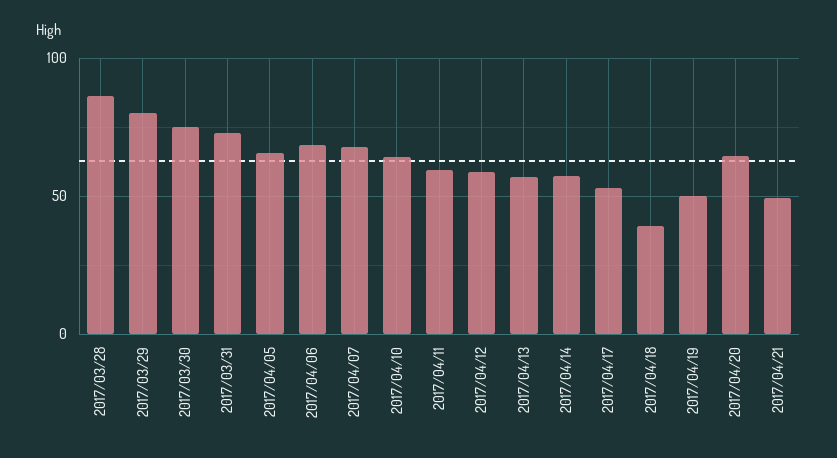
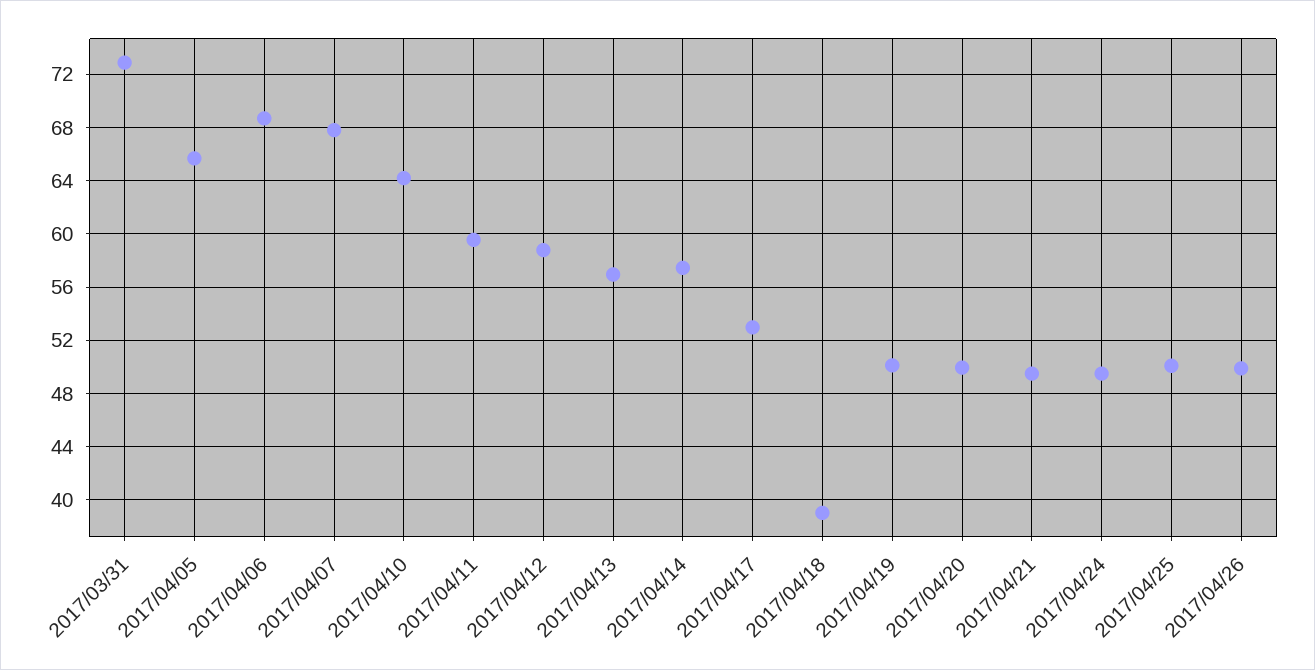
2017/03/28: 85 -> none
2017/03/29: 80 -> none
2017/03/30: 75 -> none
2017/04/20: 65 -> 50
2017/04/24: none -> 49.5
2017/04/25: none -> 50
2017/04/26: none -> 50

